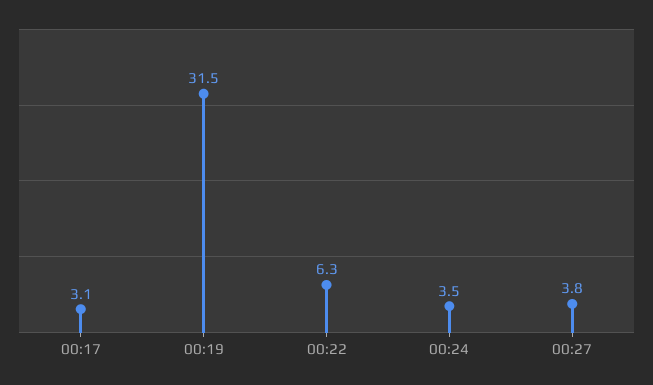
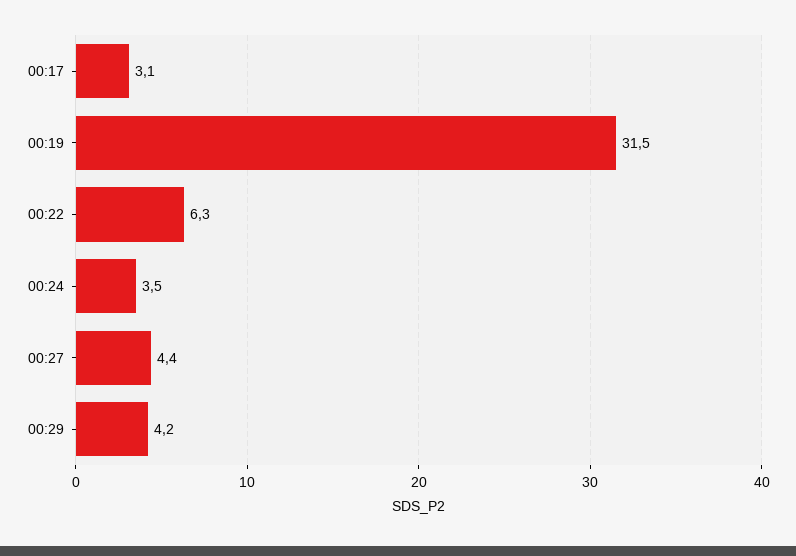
00:27: 3.8 -> 4.4
00:29: none -> 4.2

